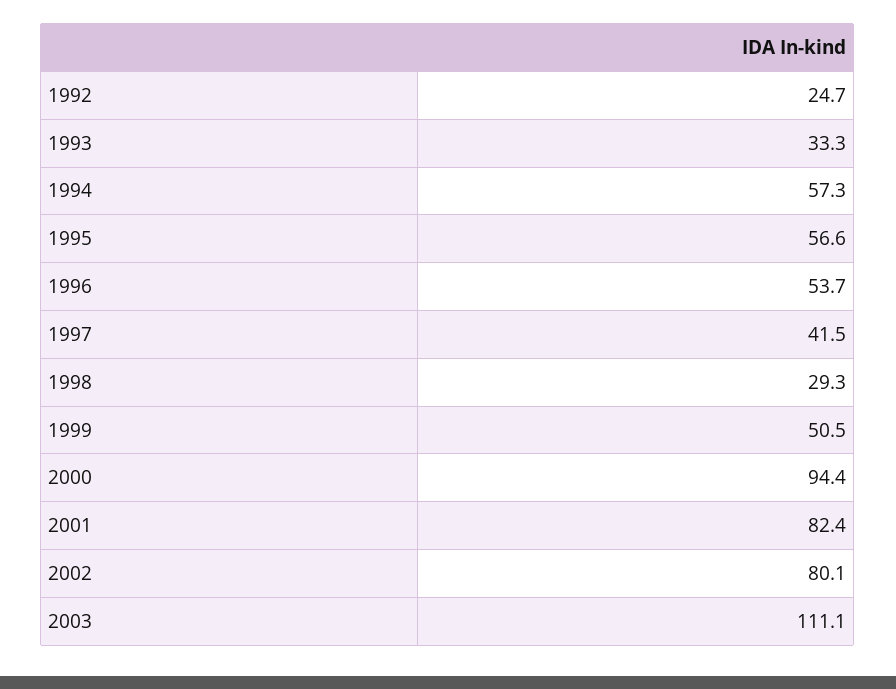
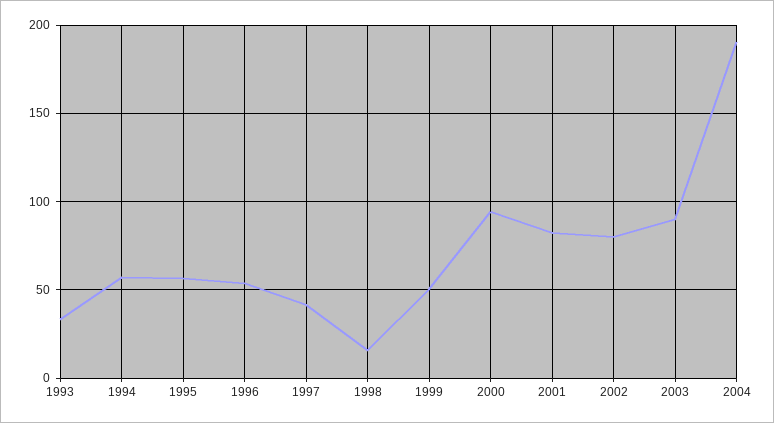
1992: 24.7 -> none
1998: 29.3 -> 15
2003: 111.1 -> 90
2004: none -> 190

